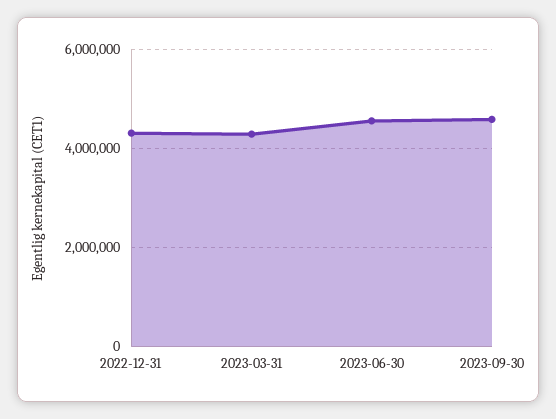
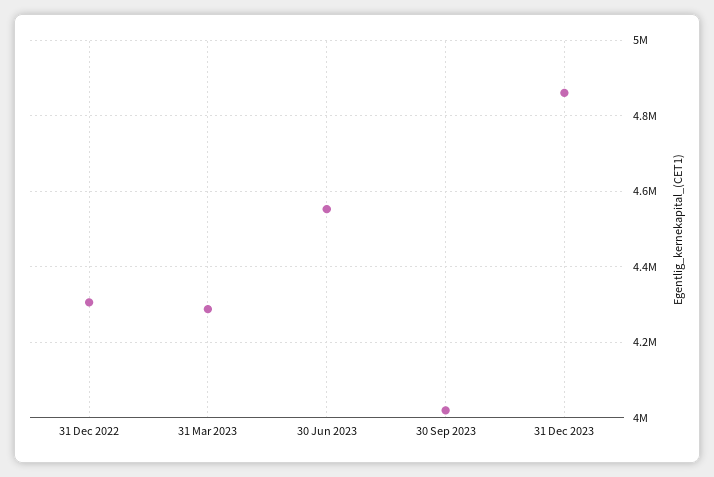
2023-09-30: 4600000 -> 4020000
31 Dec 2023: none -> 4860000

